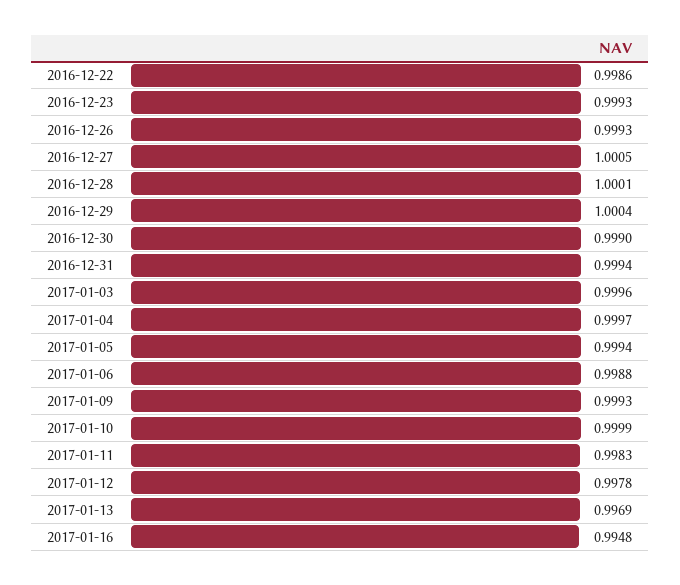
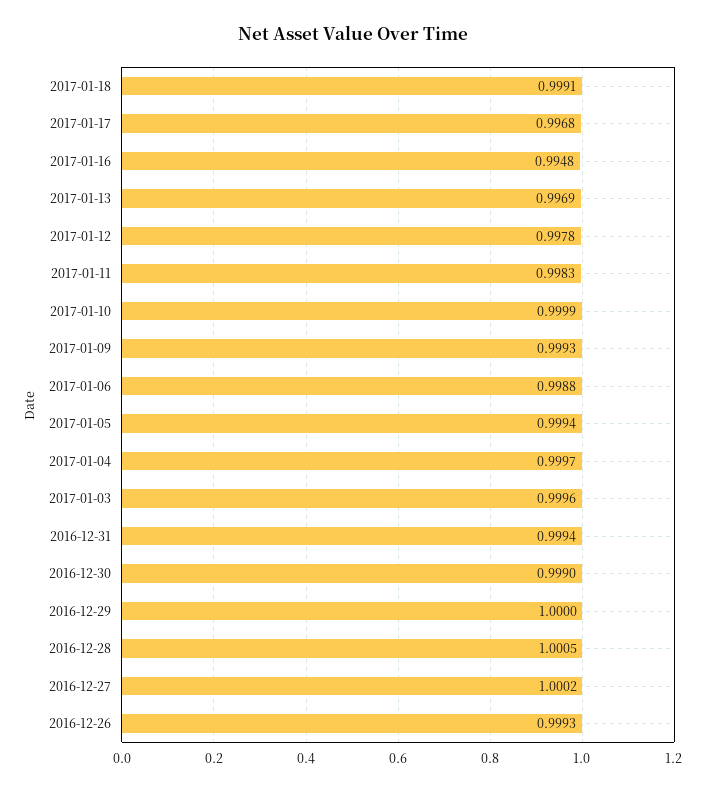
2016-12-22: 0.9986 -> none
2016-12-23: 0.9993 -> none
2016-12-27: 1.0005 -> 1.0002
2016-12-28: 1.0001 -> 1.0005
2016-12-29: 1.0004 -> 1
2017-01-18: none -> 0.9991
2017-01-17: none -> 0.9968

